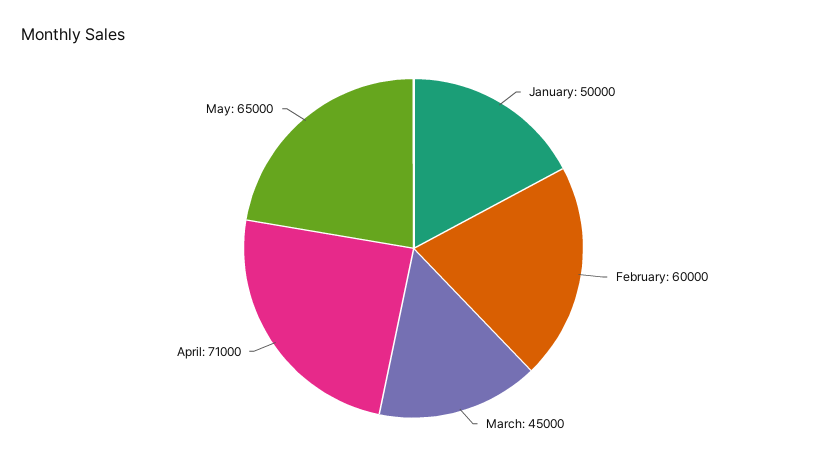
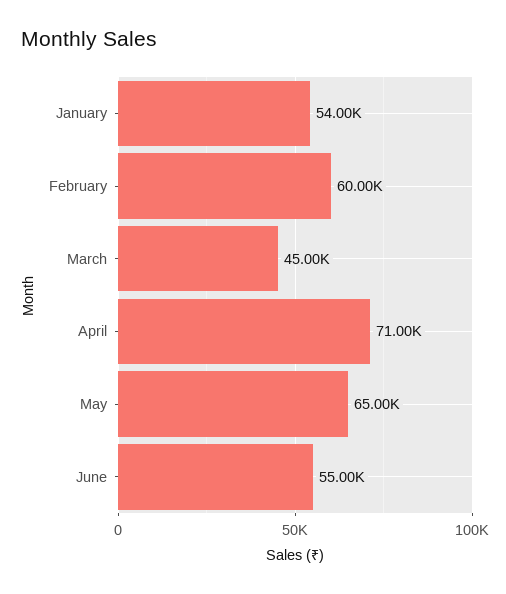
January: 50000 -> 54000
June: none -> 55000

